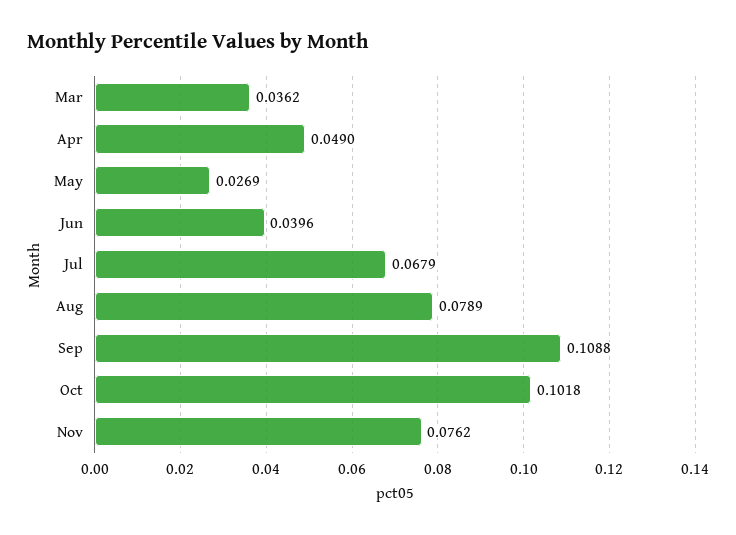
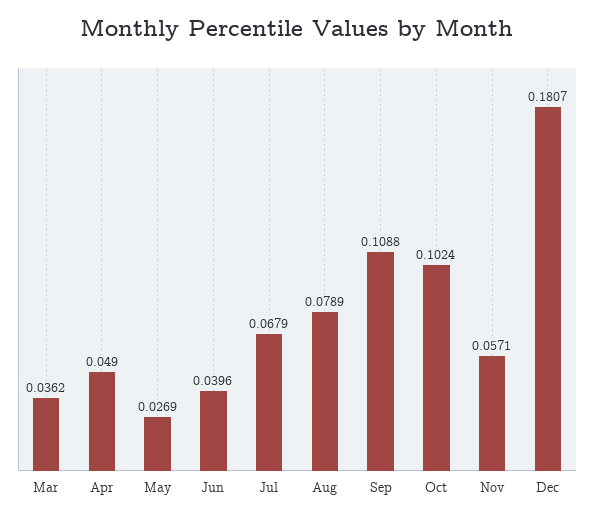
Oct: 0.1018 -> 0.1024
Nov: 0.0762 -> 0.0571
Dec: none -> 0.1807

